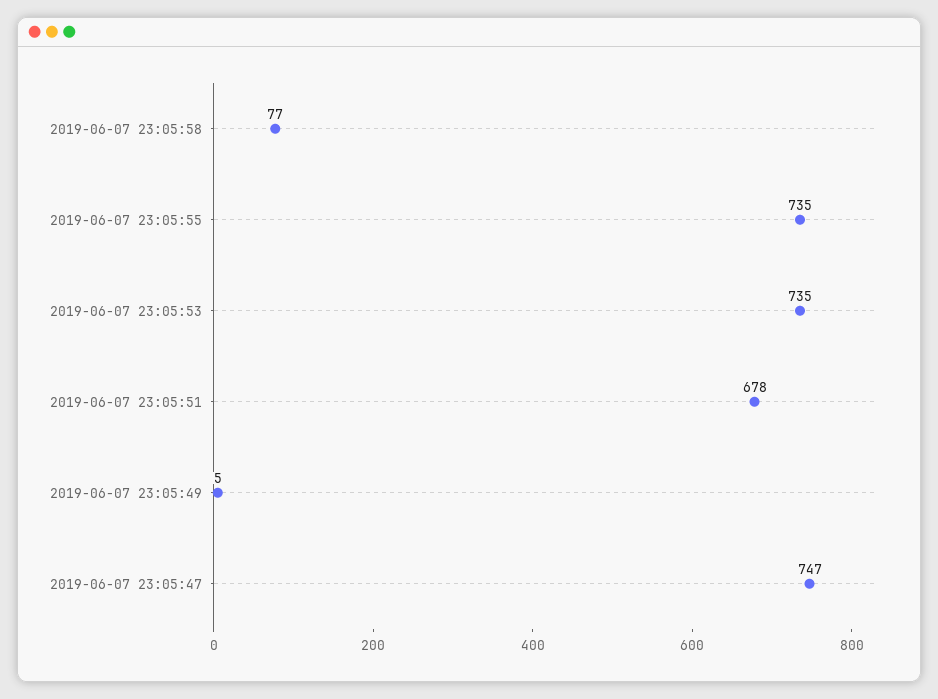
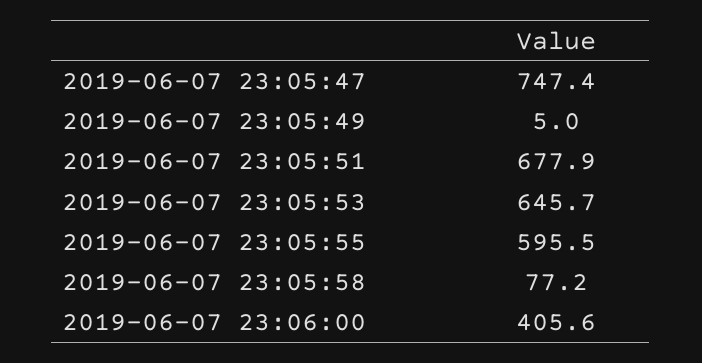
2019-06-07 23:05:55: 735 -> 595.5
2019-06-07 23:05:53: 735 -> 645.7
2019-06-07 23:06:00: none -> 405.6

